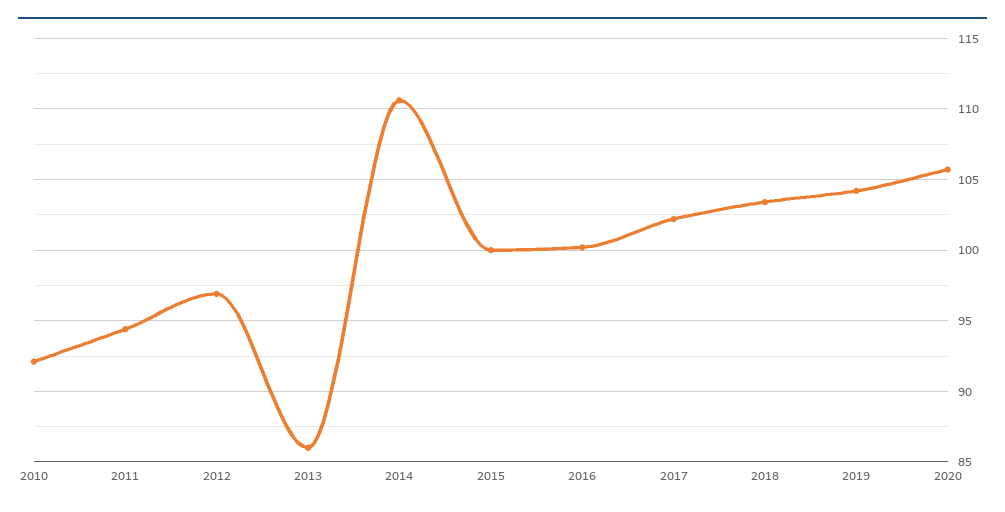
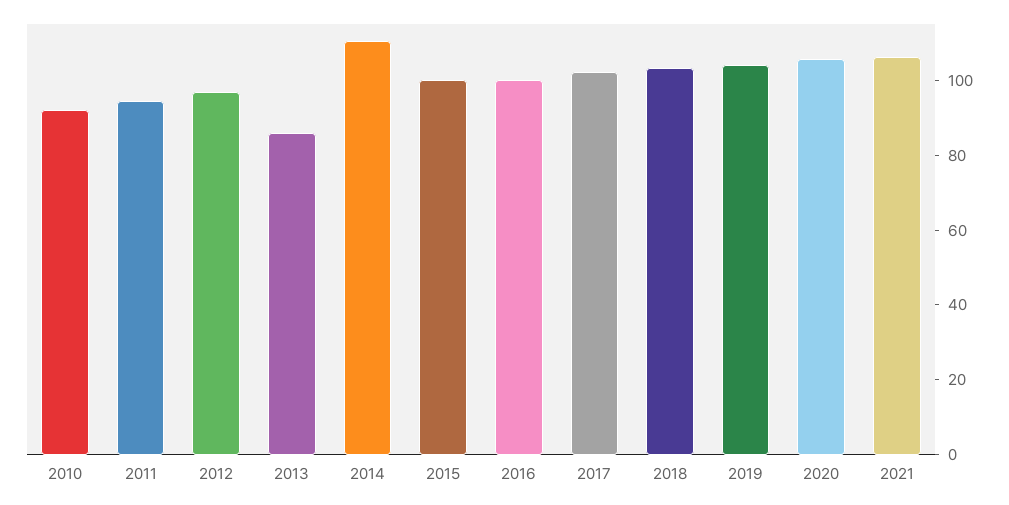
2021: none -> 105

